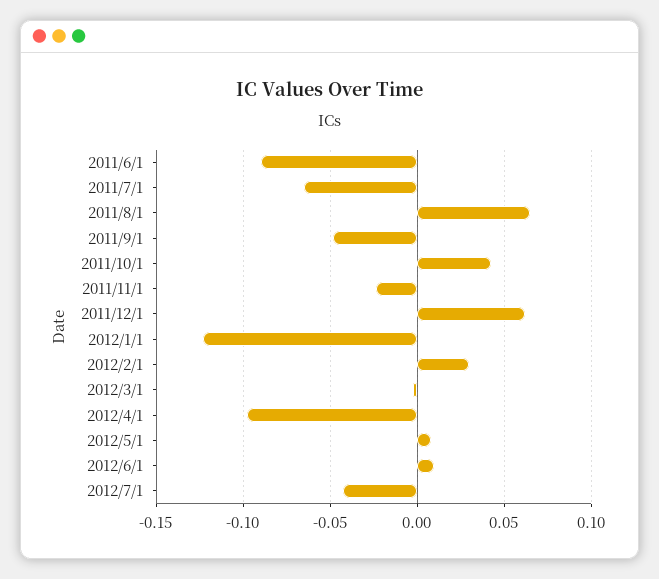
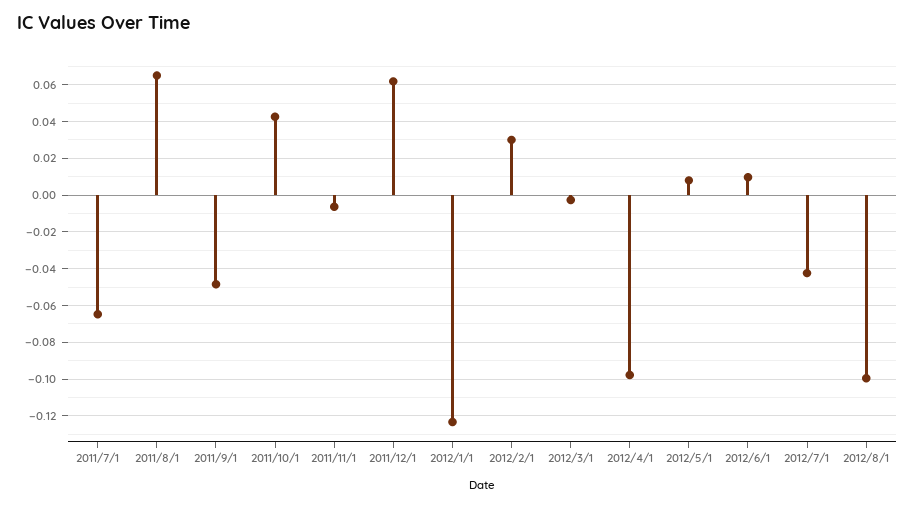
2011/6/1: -0.09 -> none
2011/11/1: -0.025 -> -0.005
2012/8/1: none -> -0.1

